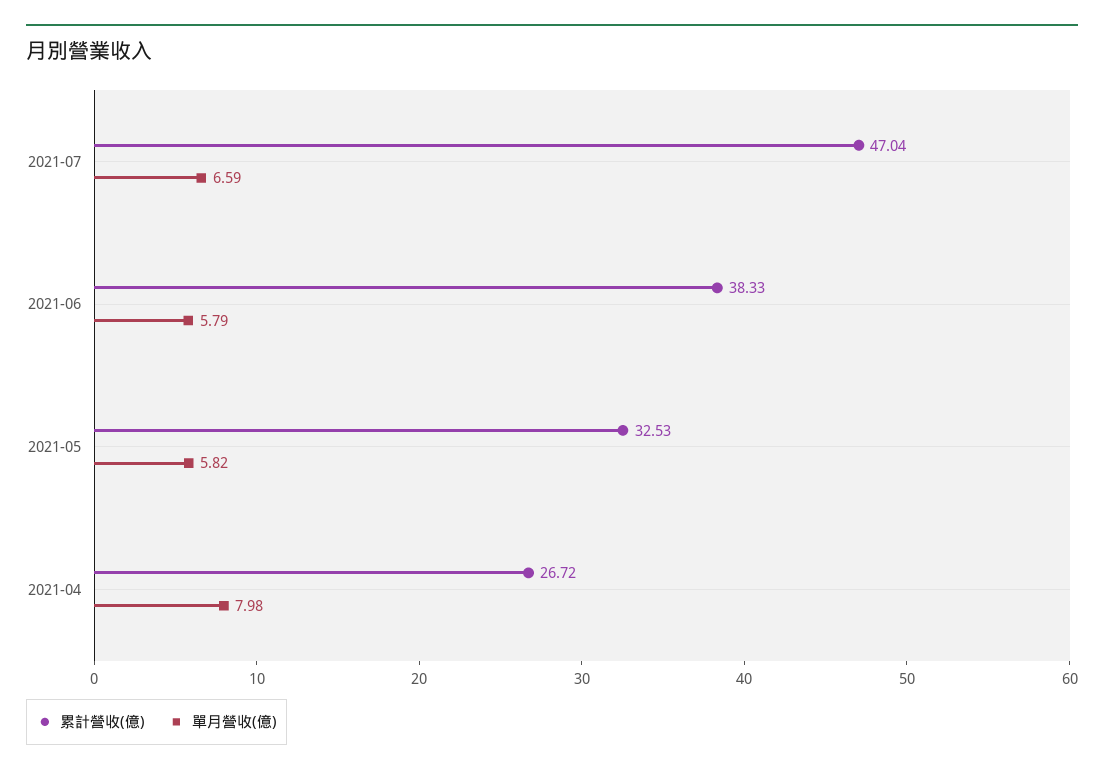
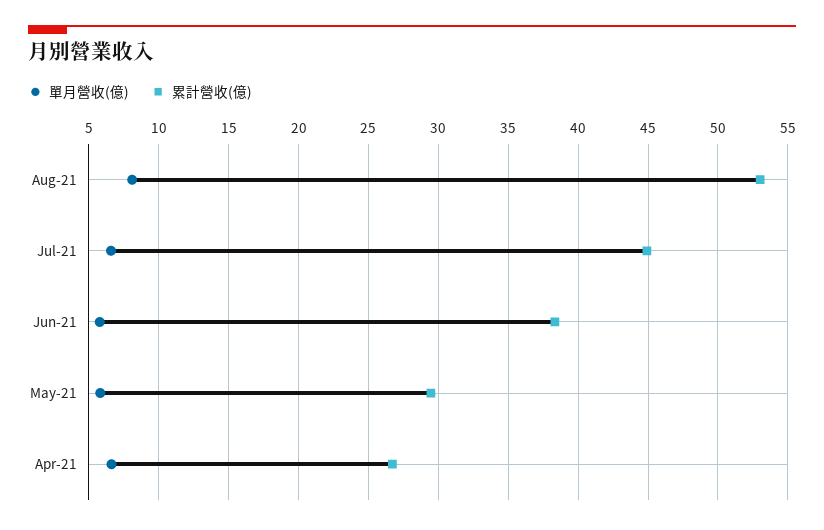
累計營收(億), 2021-07: 47.04 -> 45
累計營收(億), 2021-05: 32.53 -> 29.5
單月營收(億), 2021-04: 7.98 -> 6.5
單月營收(億), Aug-21: none -> 8
累計營收(億), Aug-21: none -> 53

